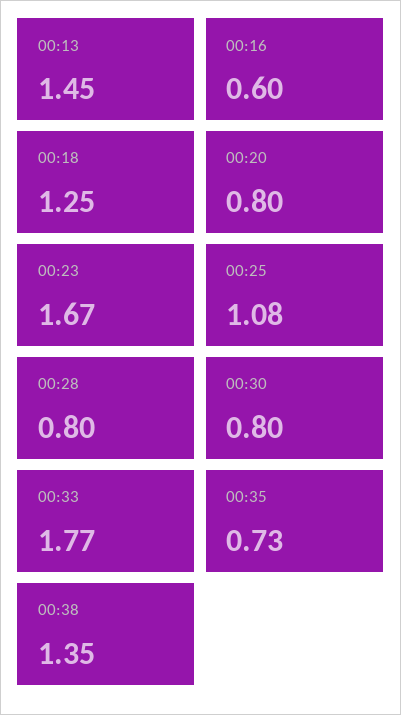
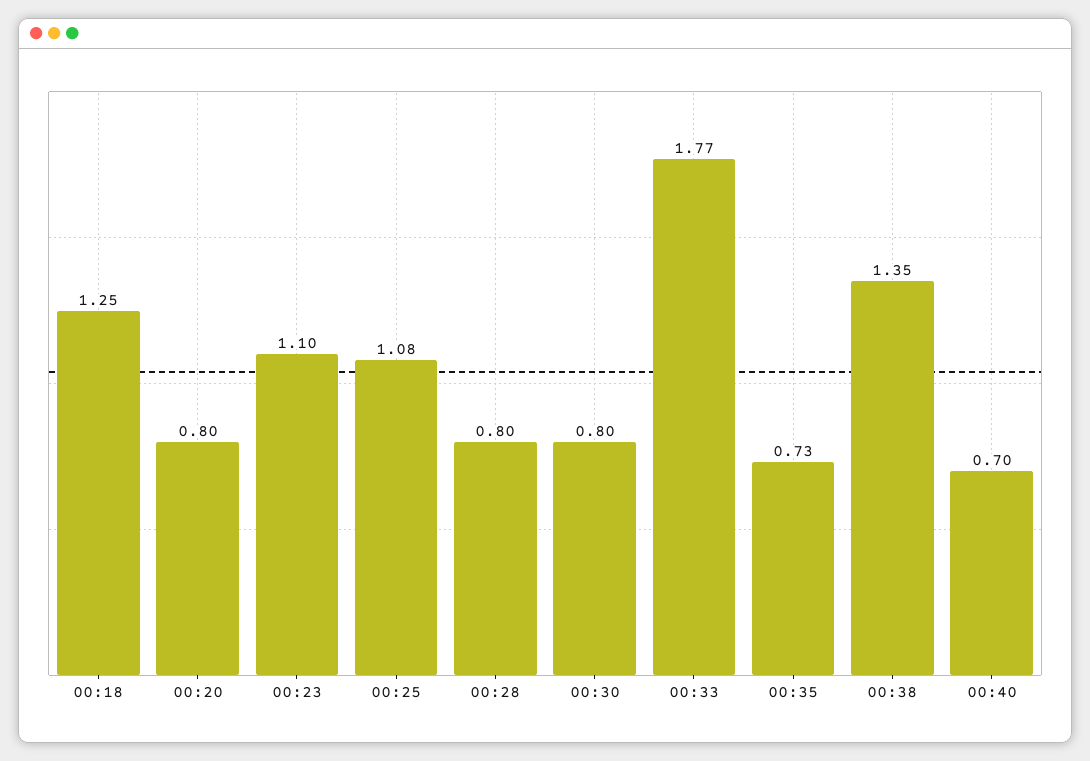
00:13: 1.45 -> none
00:16: 0.6 -> none
00:23: 1.67 -> 1.1
00:40: none -> 0.7

